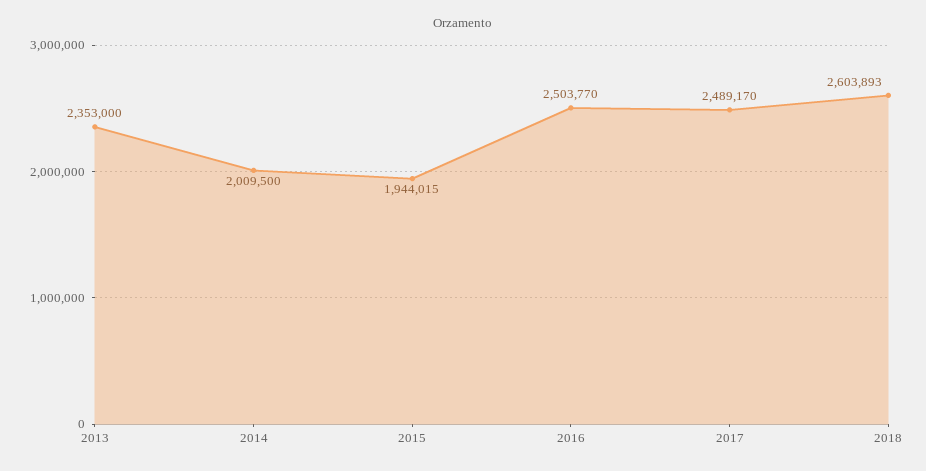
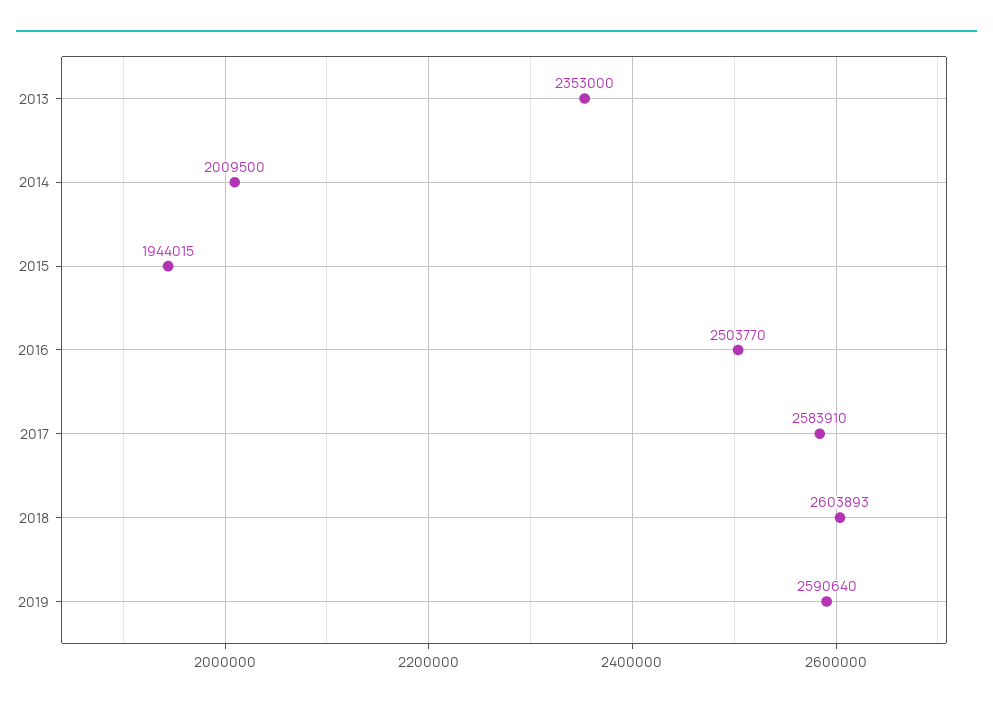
2017: 2489170 -> 2583910
2019: none -> 2590640

